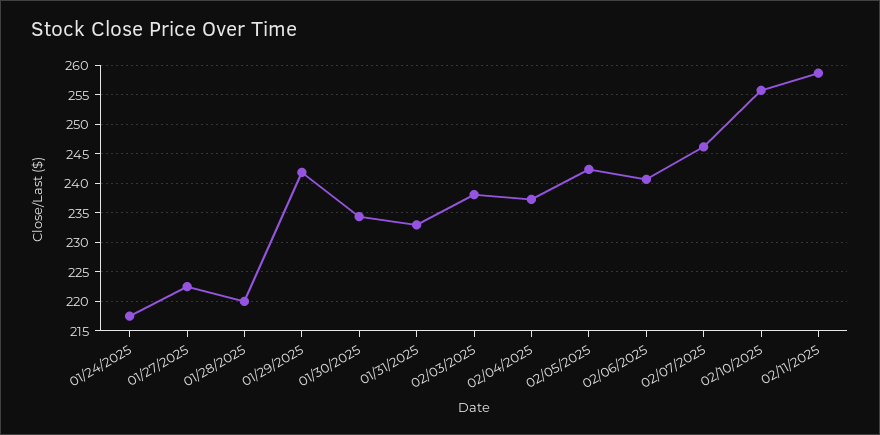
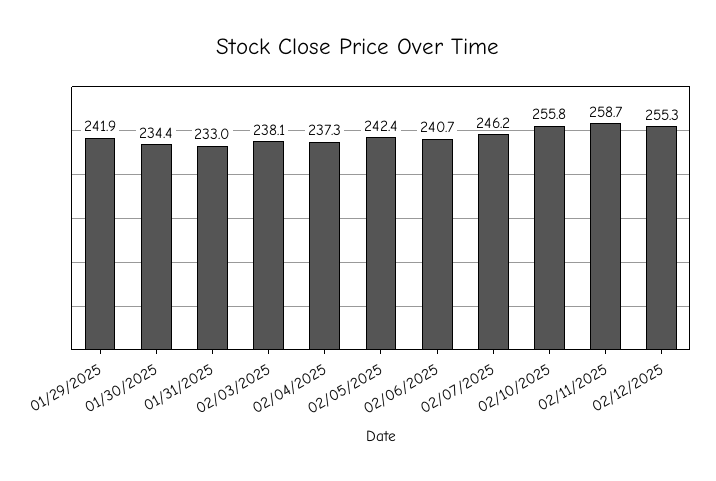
01/24/2025: 217.5 -> none
01/27/2025: 222.5 -> none
01/28/2025: 220 -> none
02/12/2025: none -> 255.3

